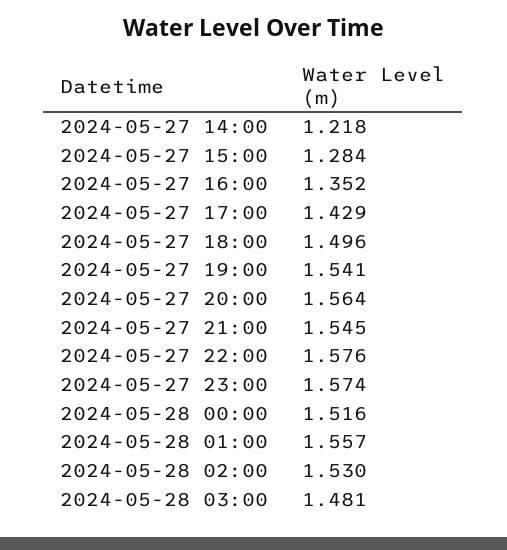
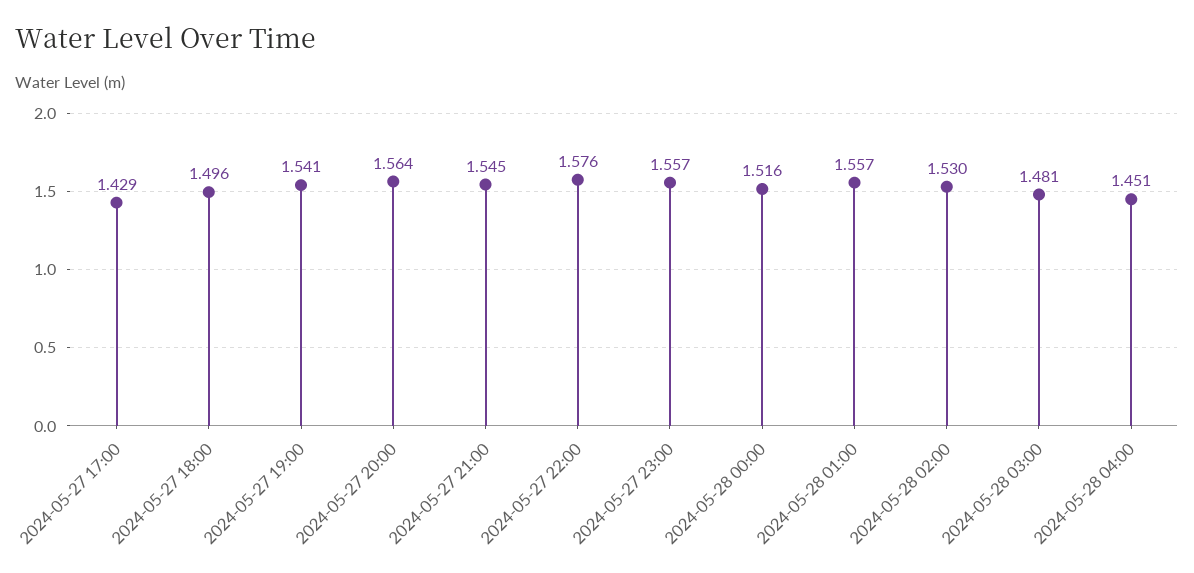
2024-05-27 14:00: 1.218 -> none
2024-05-27 15:00: 1.284 -> none
2024-05-27 16:00: 1.352 -> none
2024-05-27 23:00: 1.574 -> 1.557
2024-05-28 04:00: none -> 1.451

